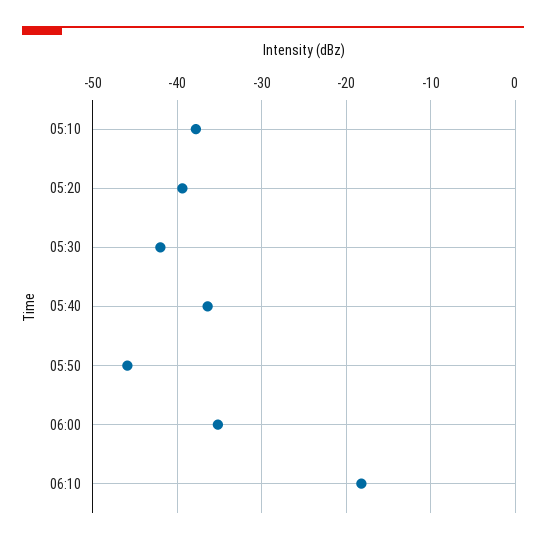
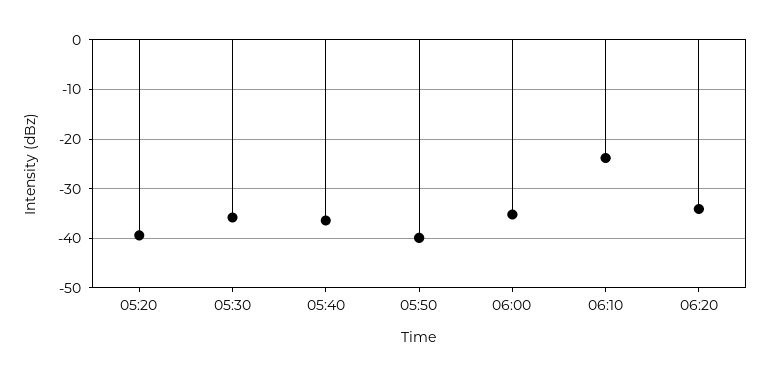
05:10: -38 -> none
05:30: -42 -> -36
05:50: -46 -> -40
06:10: -18 -> -24
06:20: none -> -34

